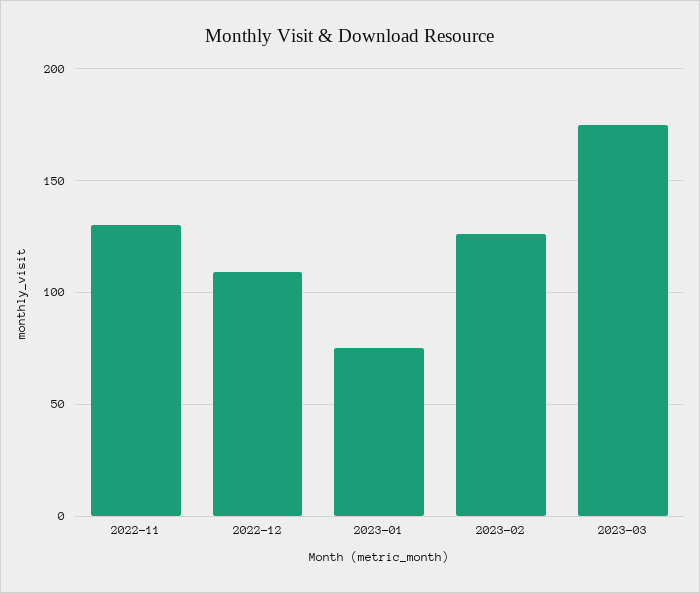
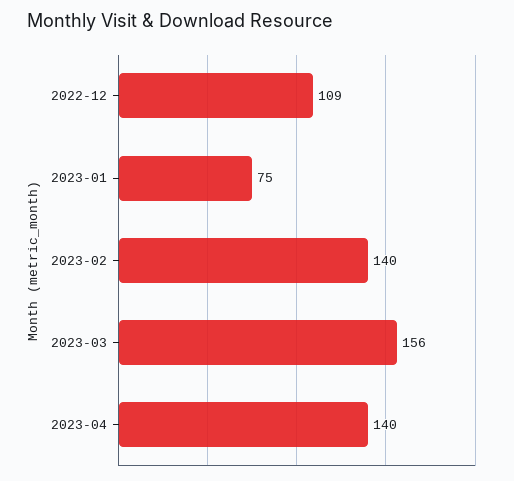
2022-11: 130 -> none
2023-02: 125 -> 140
2023-03: 175 -> 156
2023-04: none -> 140

